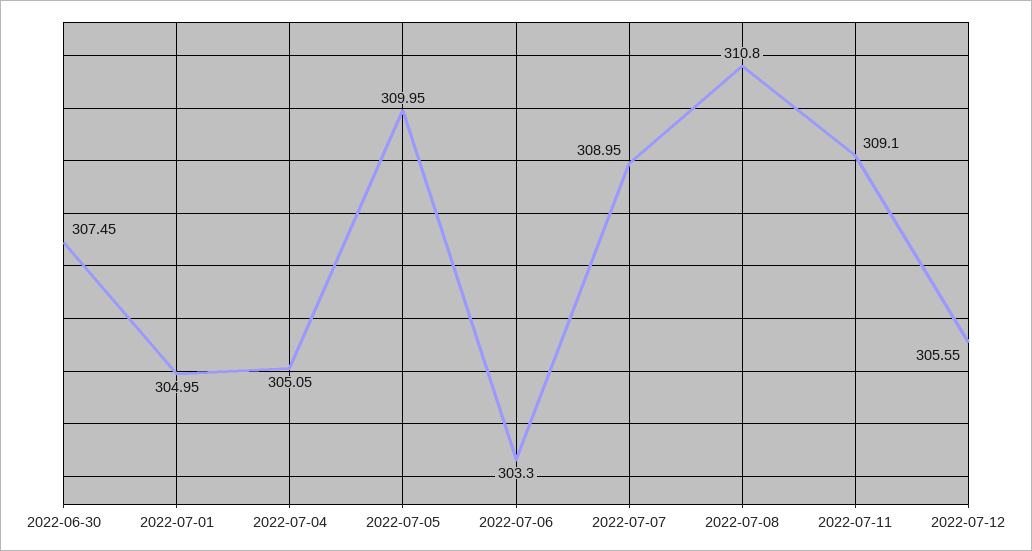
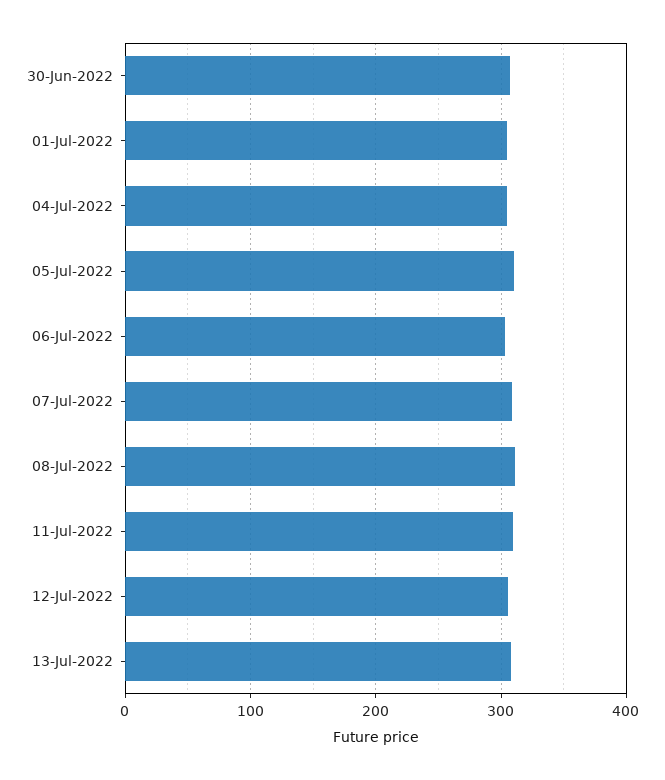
13-Jul-2022: none -> 310

